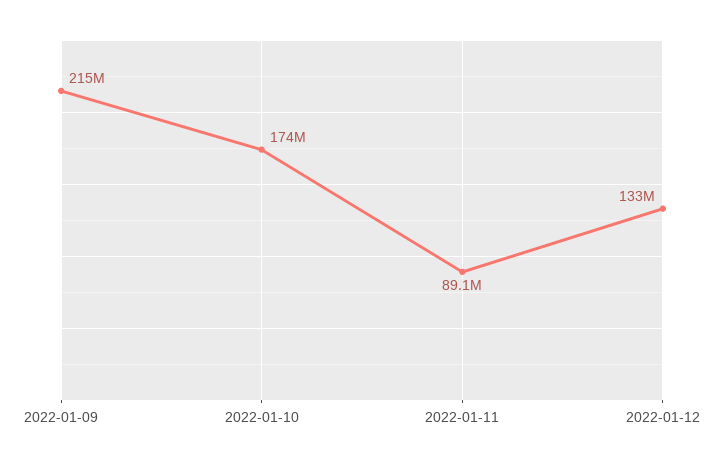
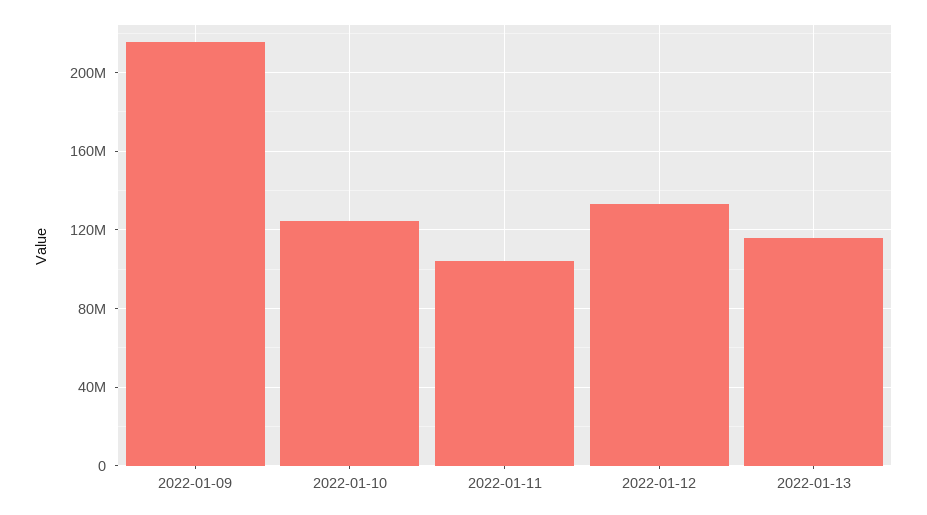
2022-01-10: 174000000 -> 125000000
2022-01-11: 89100000 -> 105000000
2022-01-13: none -> 115000000

